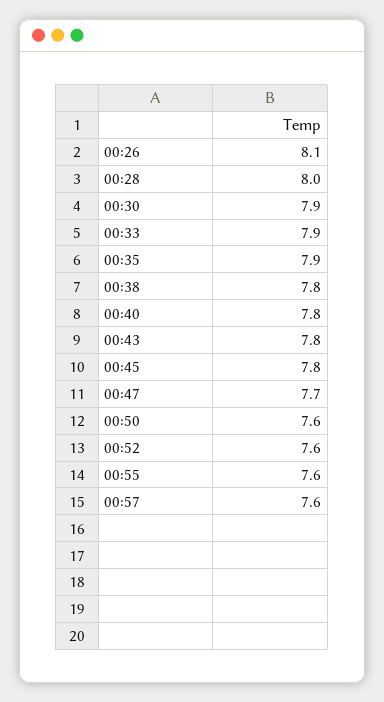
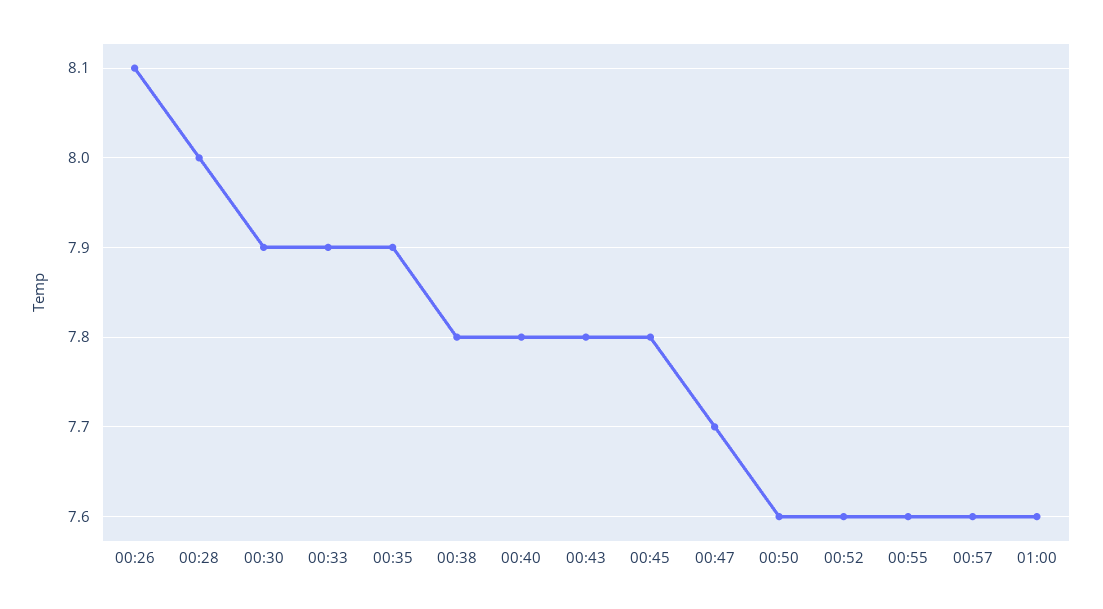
01:00: none -> 7.6

